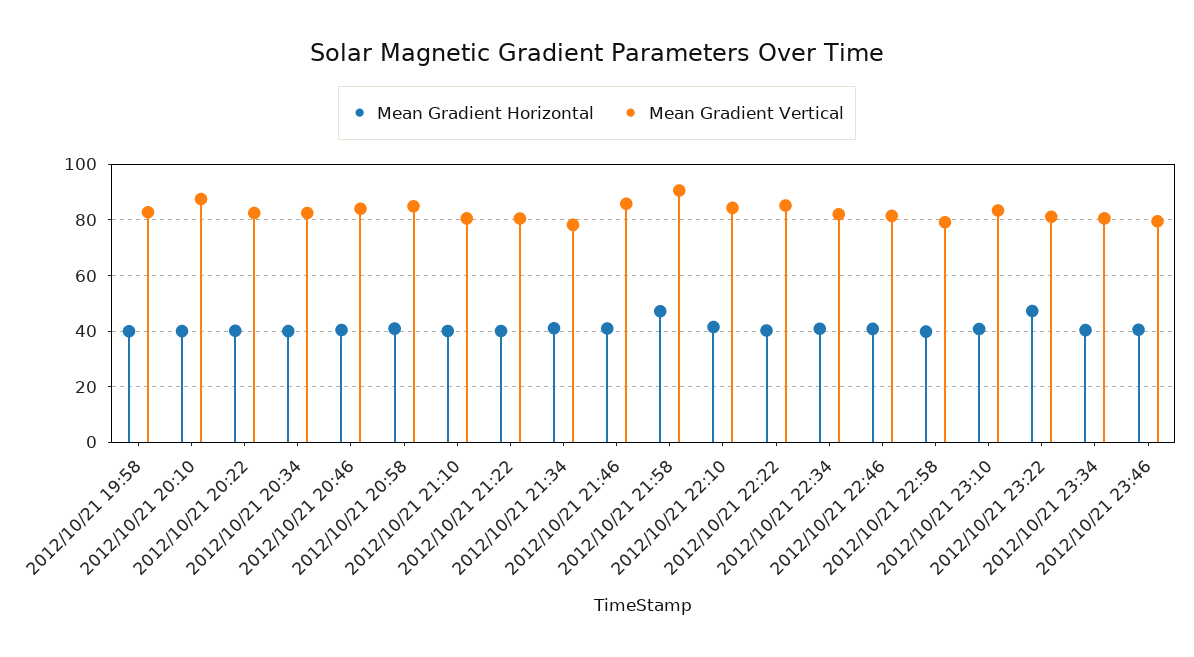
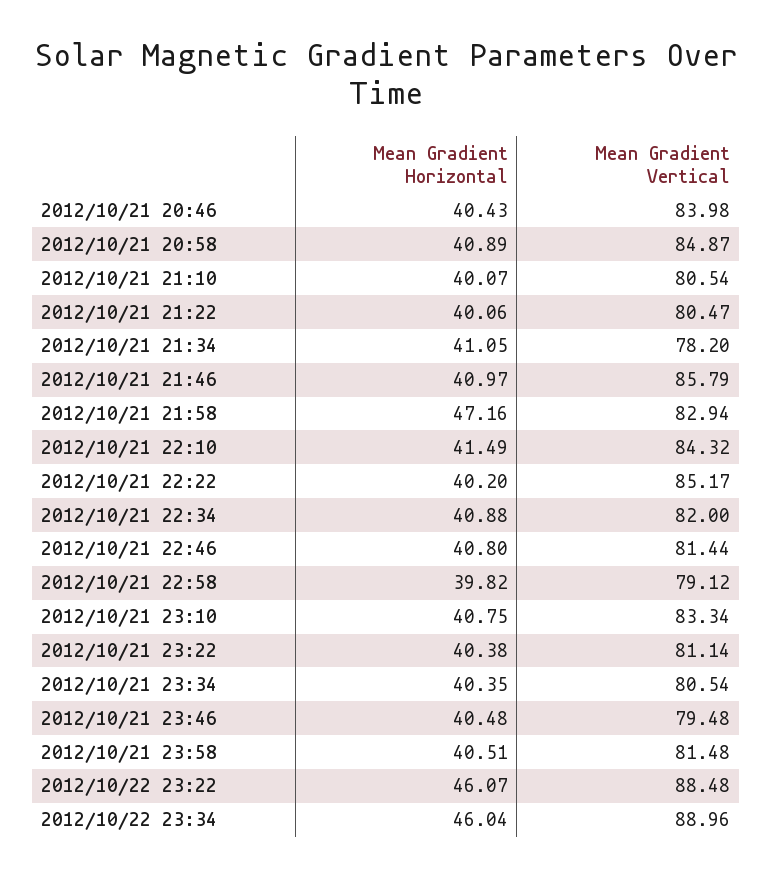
Mean Gradient Horizontal, 2012/10/21 19:58: 40 -> none
Mean Gradient Vertical, 2012/10/21 19:58: 82.5 -> none
Mean Gradient Horizontal, 2012/10/21 20:10: 40 -> none
Mean Gradient Vertical, 2012/10/21 20:10: 87.5 -> none
Mean Gradient Horizontal, 2012/10/21 20:22: 40 -> none
Mean Gradient Vertical, 2012/10/21 20:22: 82.5 -> none
Mean Gradient Horizontal, 2012/10/21 20:34: 40 -> none
Mean Gradient Vertical, 2012/10/21 20:34: 82.5 -> none
Mean Gradient Vertical, 2012/10/21 21:58: 90 -> 82.94
Mean Gradient Horizontal, 2012/10/21 23:22: 47.5 -> 40.38
Mean Gradient Horizontal, 2012/10/21 23:58: none -> 40.51
Mean Gradient Vertical, 2012/10/21 23:58: none -> 81.48
Mean Gradient Horizontal, 2012/10/22 23:22: none -> 46.07
Mean Gradient Vertical, 2012/10/22 23:22: none -> 88.48
Mean Gradient Horizontal, 2012/10/22 23:34: none -> 46.04
Mean Gradient Vertical, 2012/10/22 23:34: none -> 88.96

